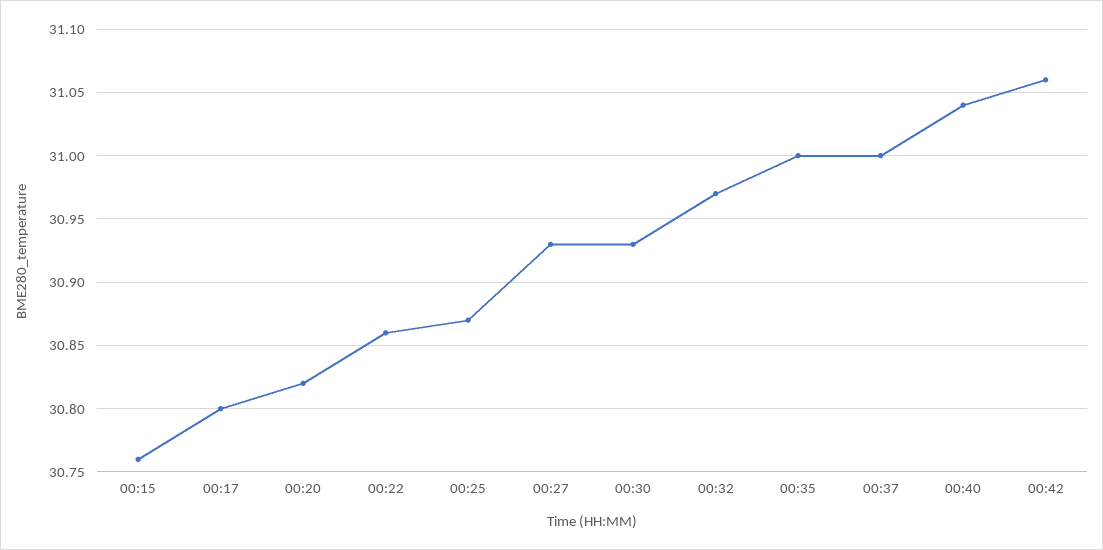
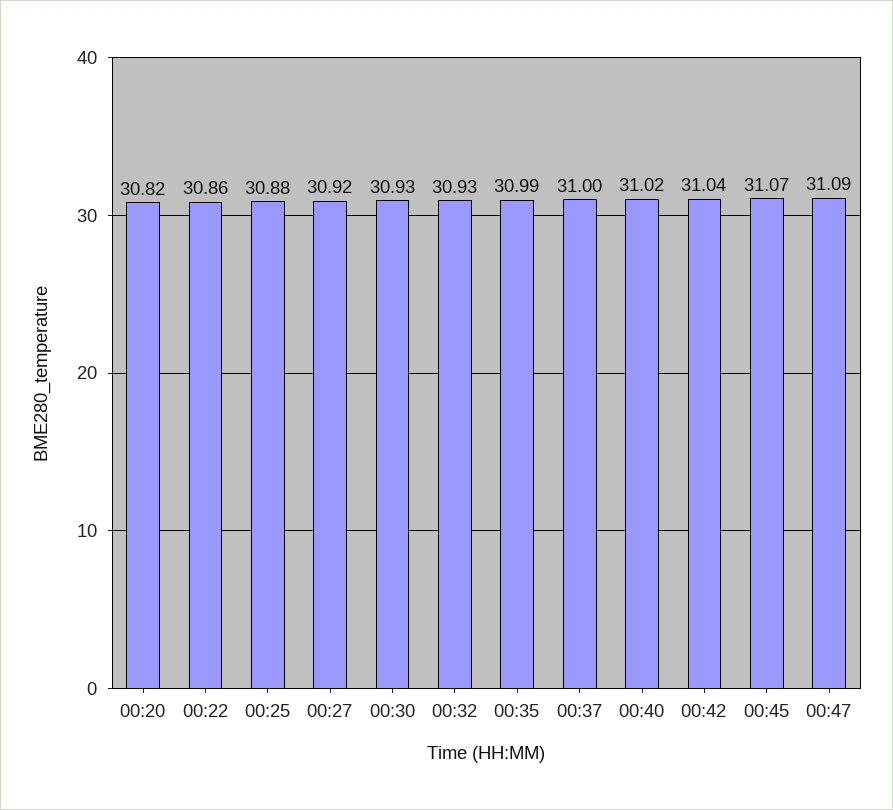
00:15: 30.76 -> none
00:17: 30.8 -> none
00:25: 30.87 -> 30.88
00:27: 30.93 -> 30.92
00:32: 30.97 -> 30.93
00:35: 31 -> 30.99
00:40: 31.04 -> 31.02
00:42: 31.06 -> 31.04
00:45: none -> 31.07
00:47: none -> 31.09

